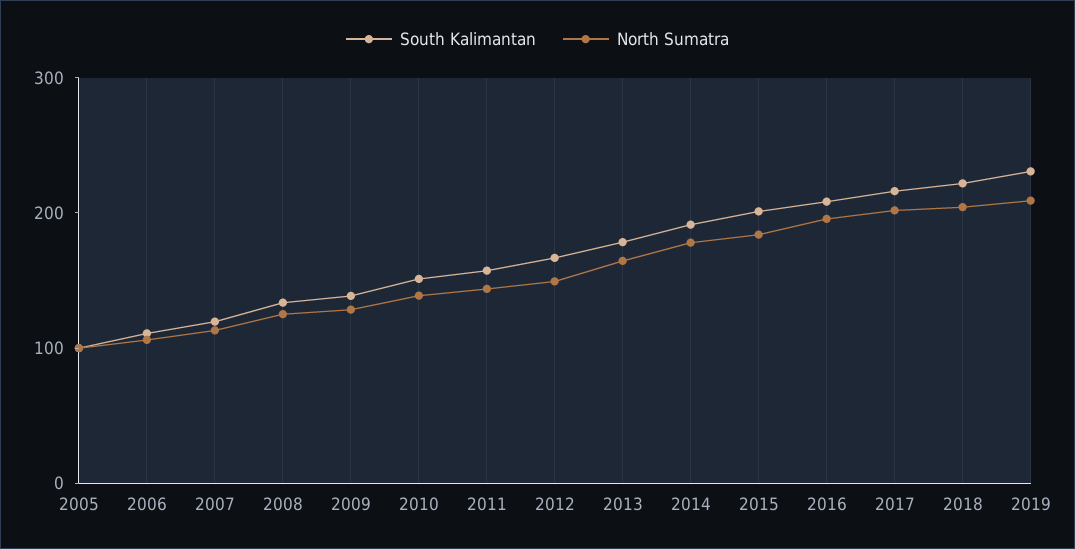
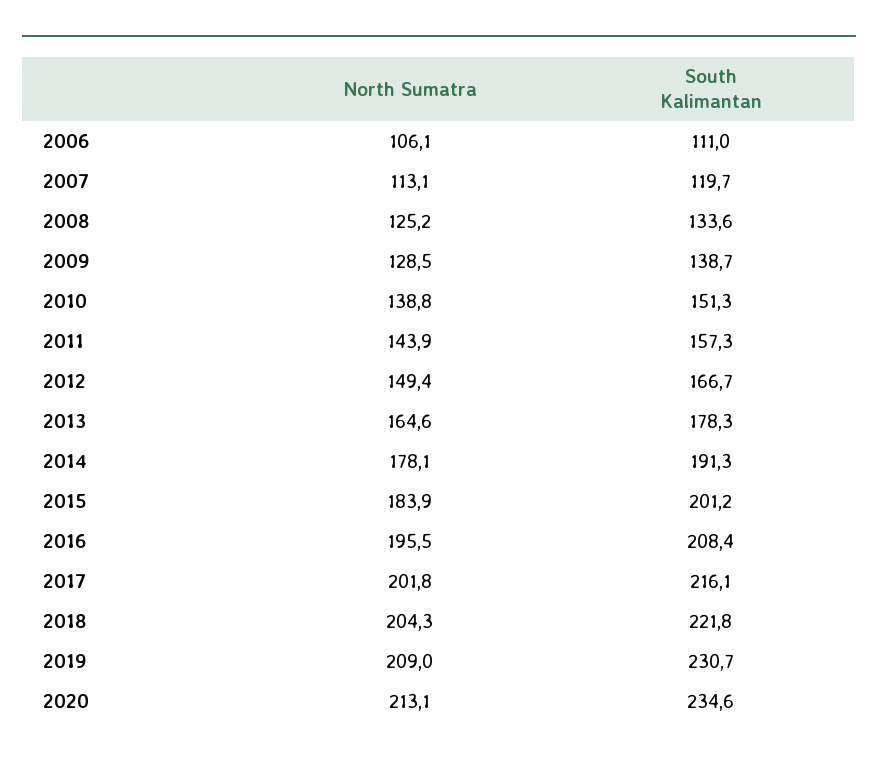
South Kalimantan, 2005: 100 -> none
North Sumatra, 2005: 100 -> none
North Sumatra, 2020: none -> 213.1
South Kalimantan, 2020: none -> 234.6

